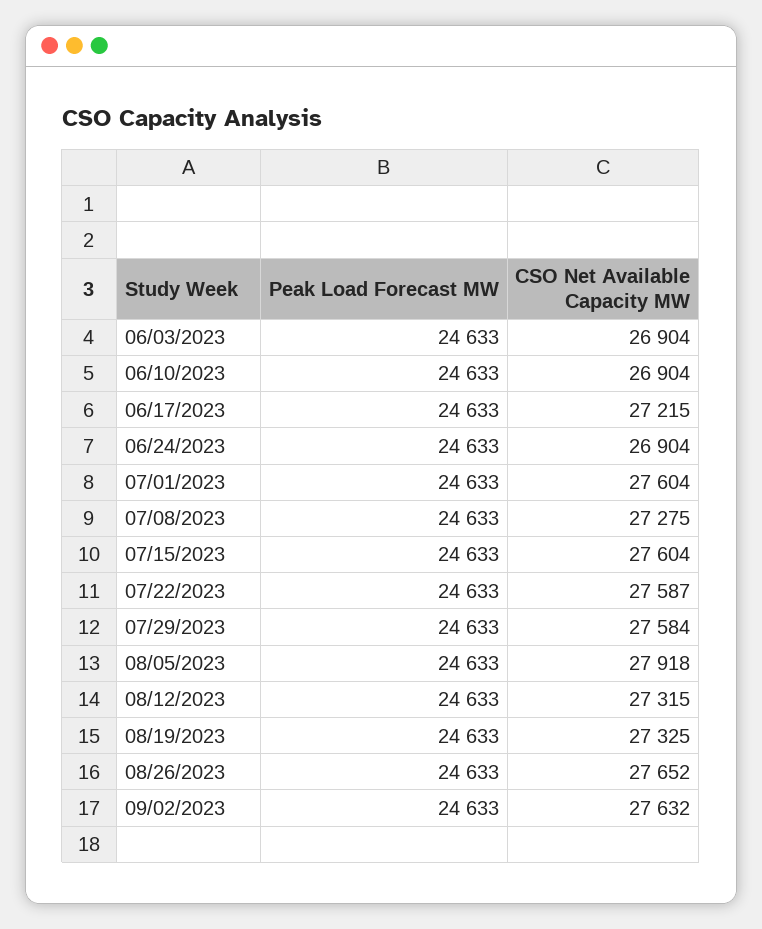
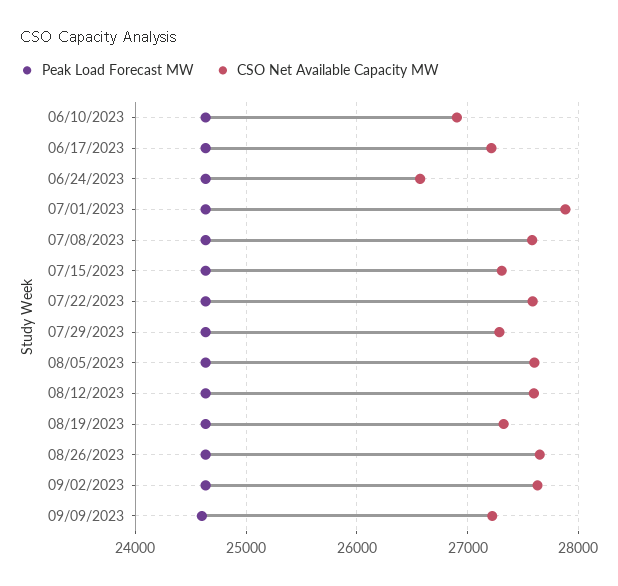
Peak Load Forecast MW, 06/03/2023: 24633 -> none
CSO Net Available Capacity MW, 06/03/2023: 26904 -> none
CSO Net Available Capacity MW, 06/24/2023: 26904 -> 26600
CSO Net Available Capacity MW, 07/01/2023: 27604 -> 27900
CSO Net Available Capacity MW, 07/08/2023: 27275 -> 27600
CSO Net Available Capacity MW, 07/15/2023: 27604 -> 27300
CSO Net Available Capacity MW, 07/29/2023: 27584 -> 27300
CSO Net Available Capacity MW, 08/05/2023: 27918 -> 27600
CSO Net Available Capacity MW, 08/12/2023: 27315 -> 27600
Peak Load Forecast MW, 09/09/2023: none -> 24600
CSO Net Available Capacity MW, 09/09/2023: none -> 27200

